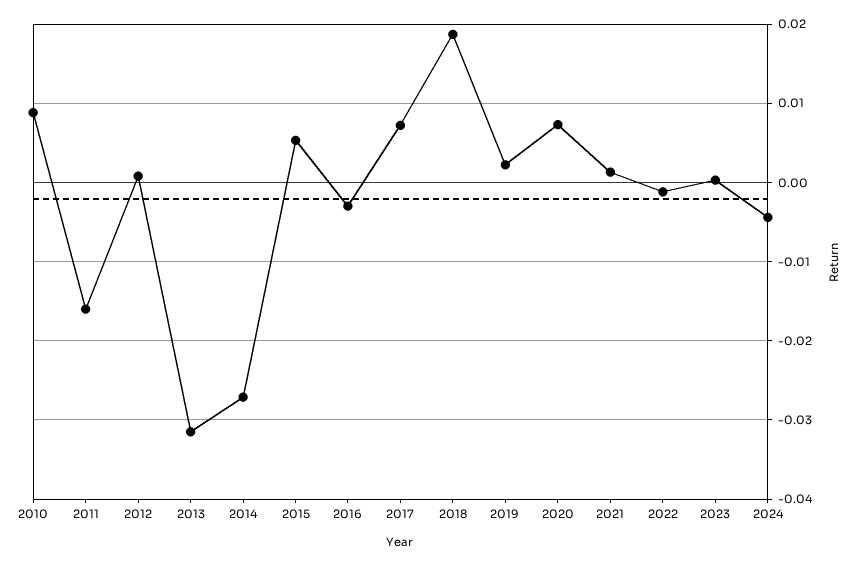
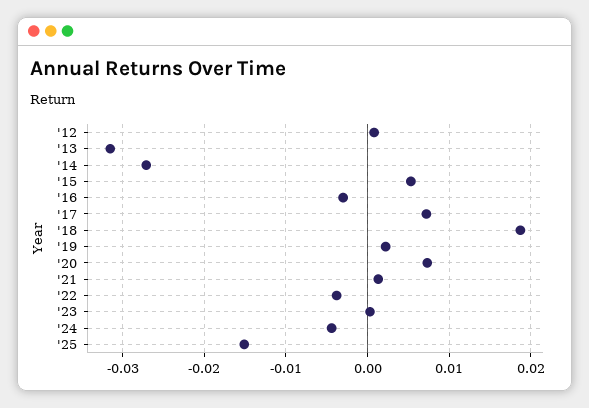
2010: 0.009 -> none
2011: -0.016 -> none
2022: -0.001 -> -0.004
'25: none -> -0.015

